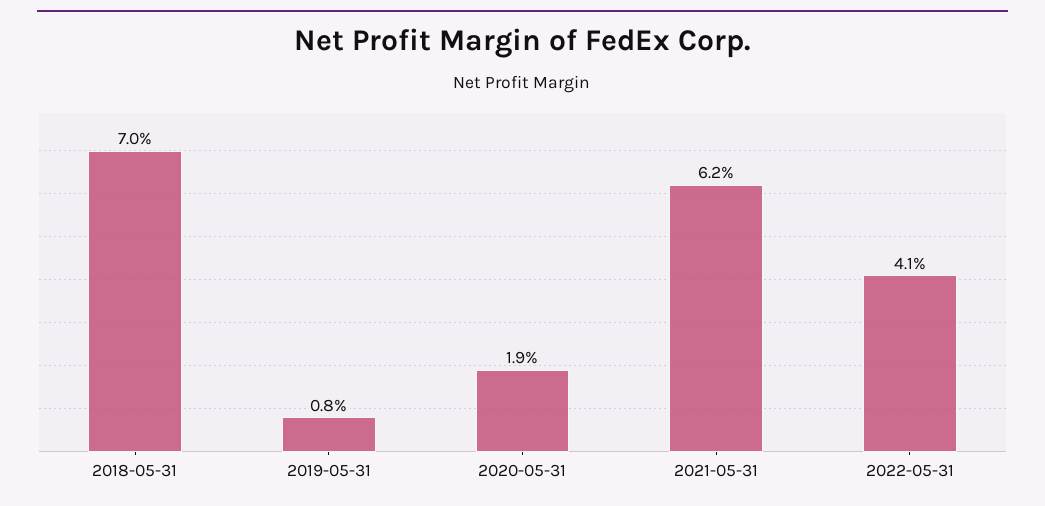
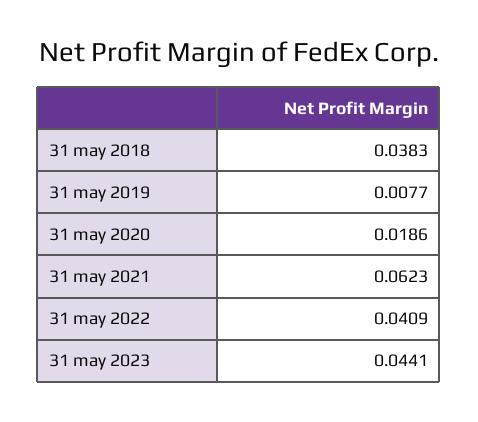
2018-05-31: 0.07 -> 0.0383
31 may 2023: none -> 0.0441

